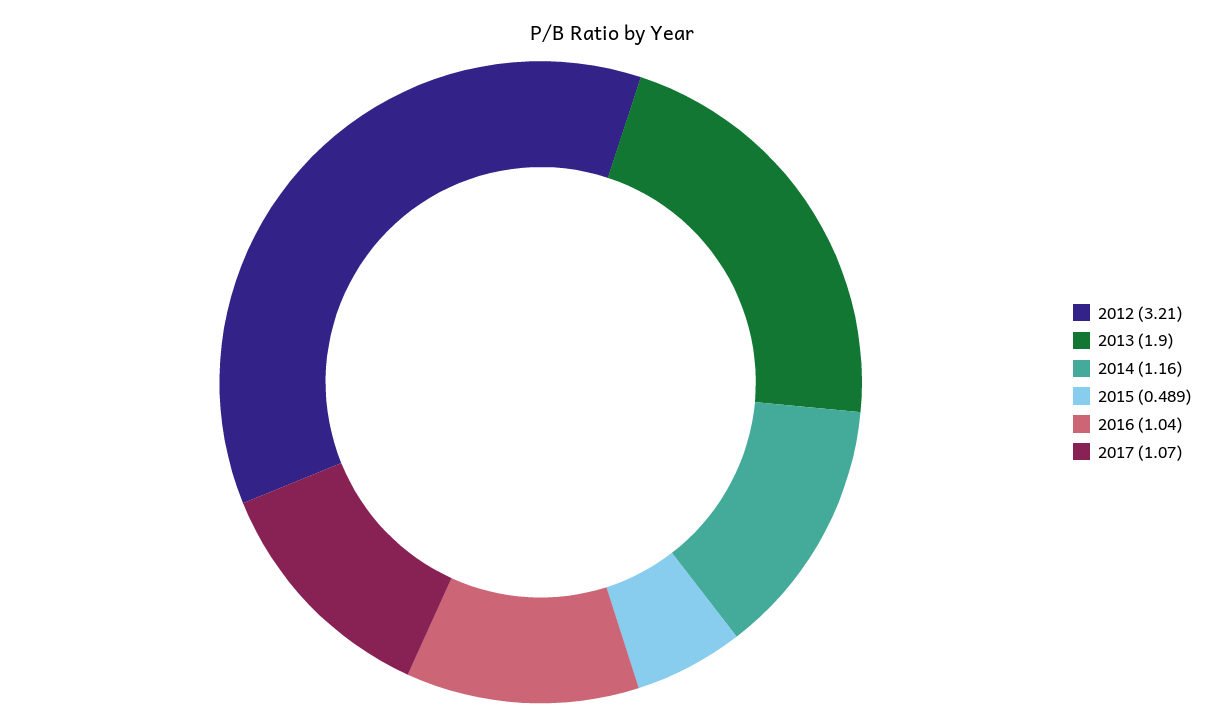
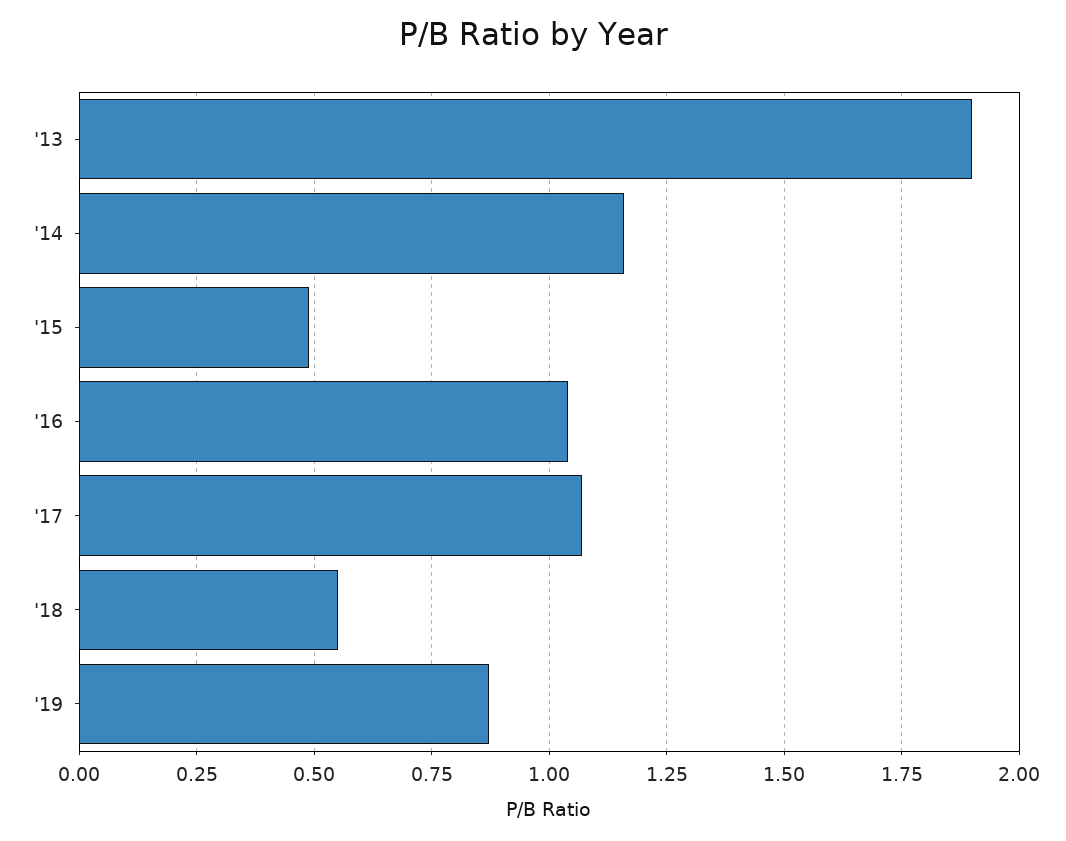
2012: 3.21 -> none
'18: none -> 0.55
'19: none -> 0.875

